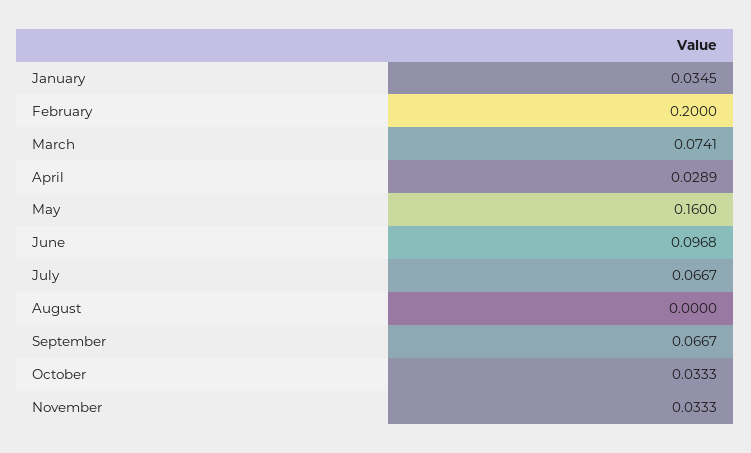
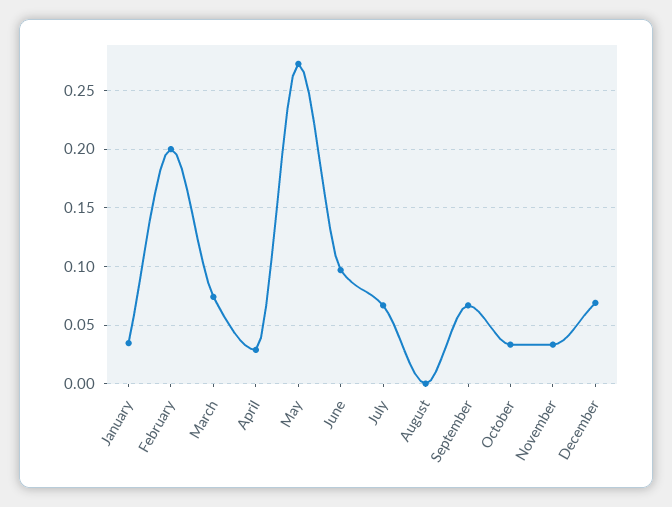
May: 0.16 -> 0.27
December: none -> 0.07

